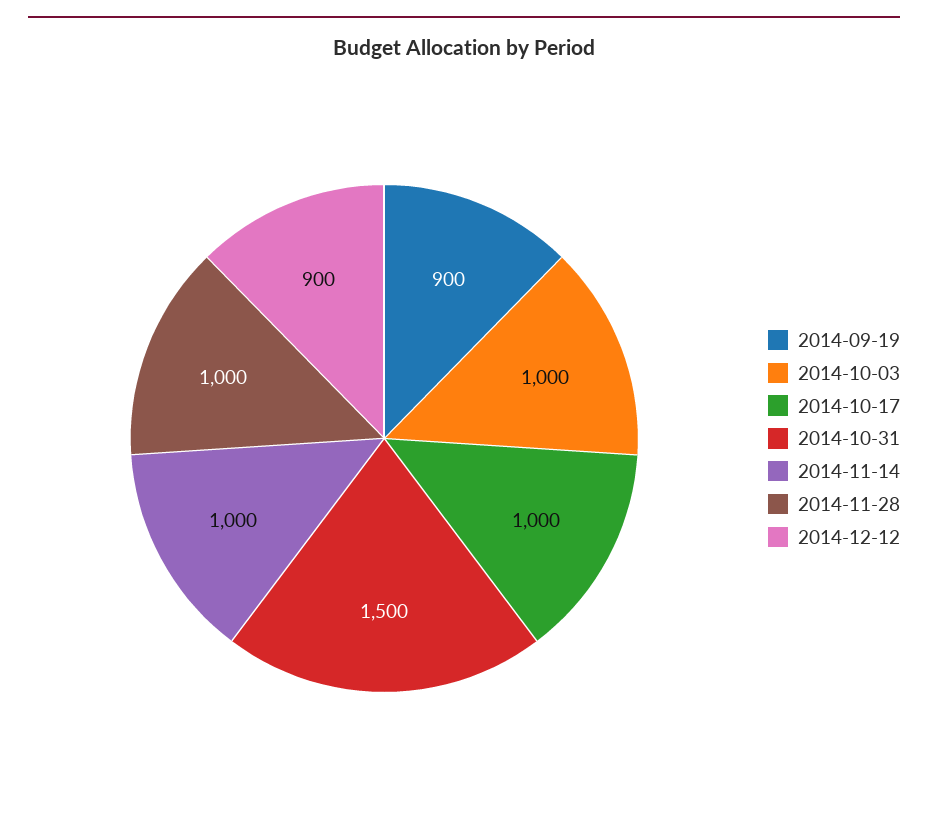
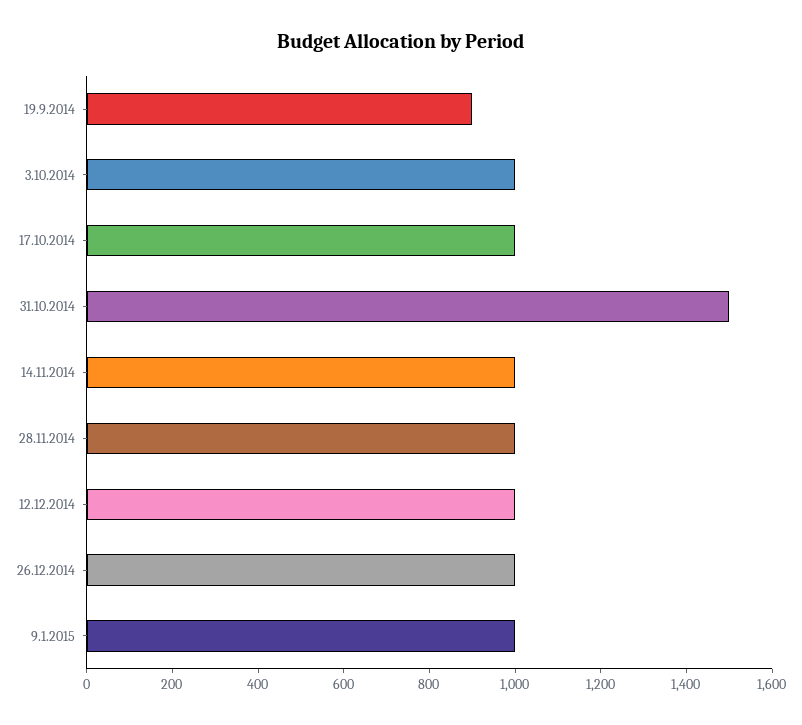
2014-12-12: 900 -> 1000
26.12.2014: none -> 1000
9.1.2015: none -> 1000

